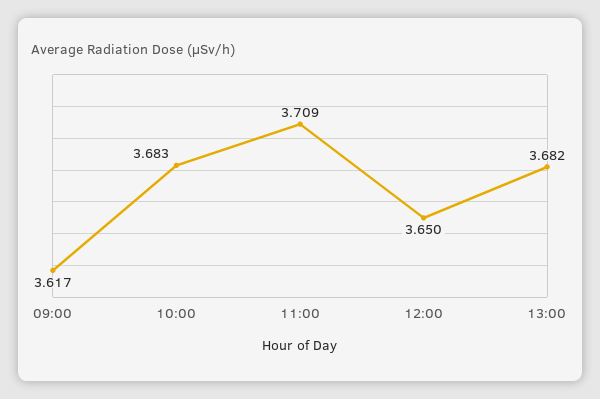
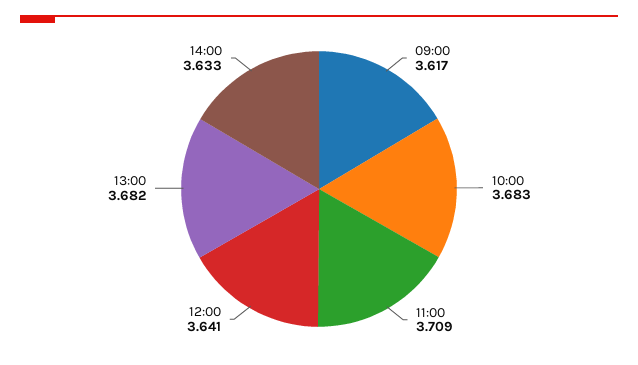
12:00: 3.65 -> 3.641
14:00: none -> 3.633

